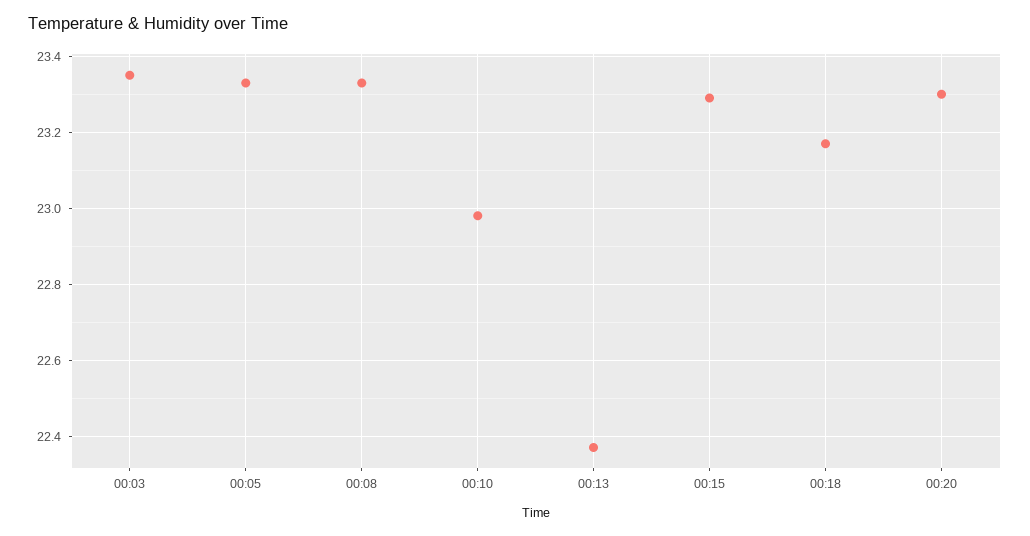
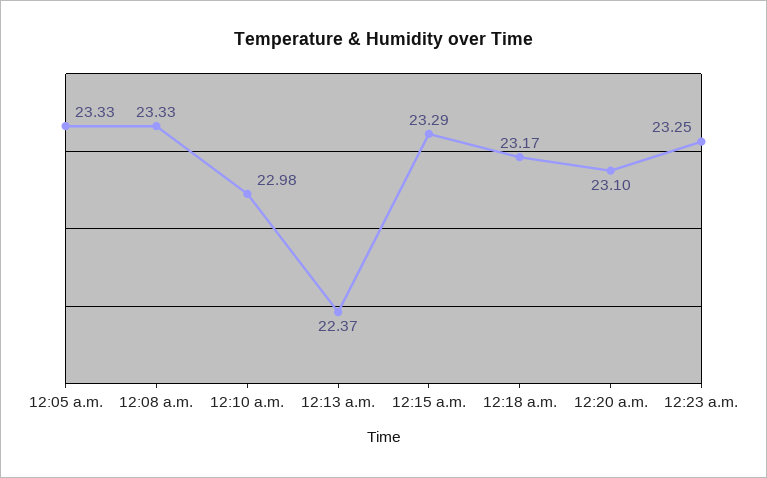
00:03: 23.35 -> none
00:20: 23.3 -> 23.1
12:23 a.m.: none -> 23.25

